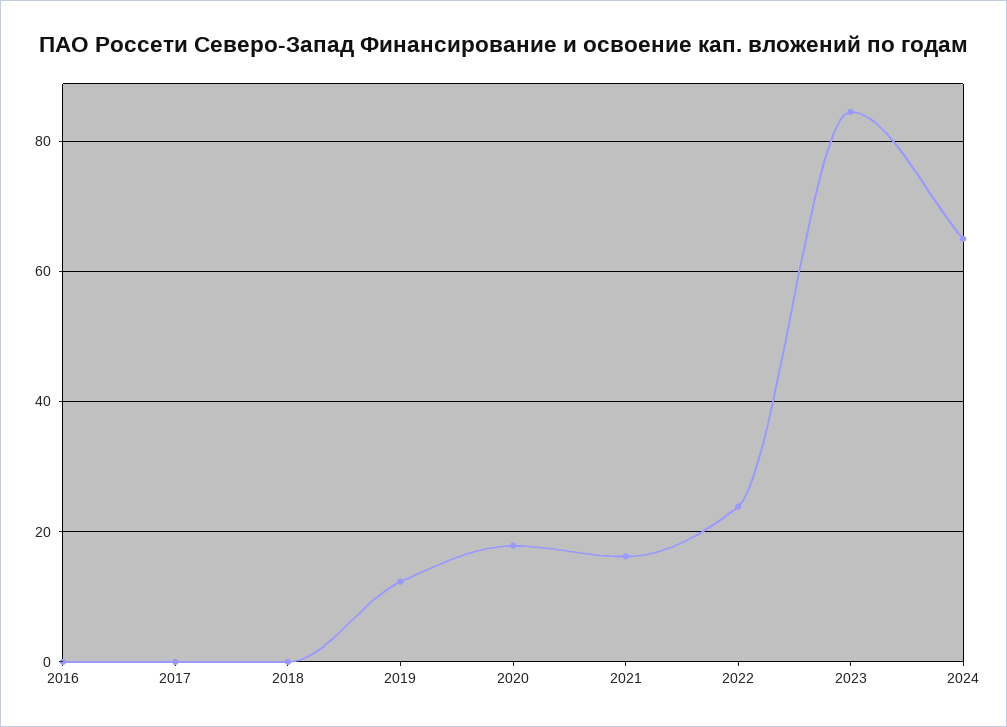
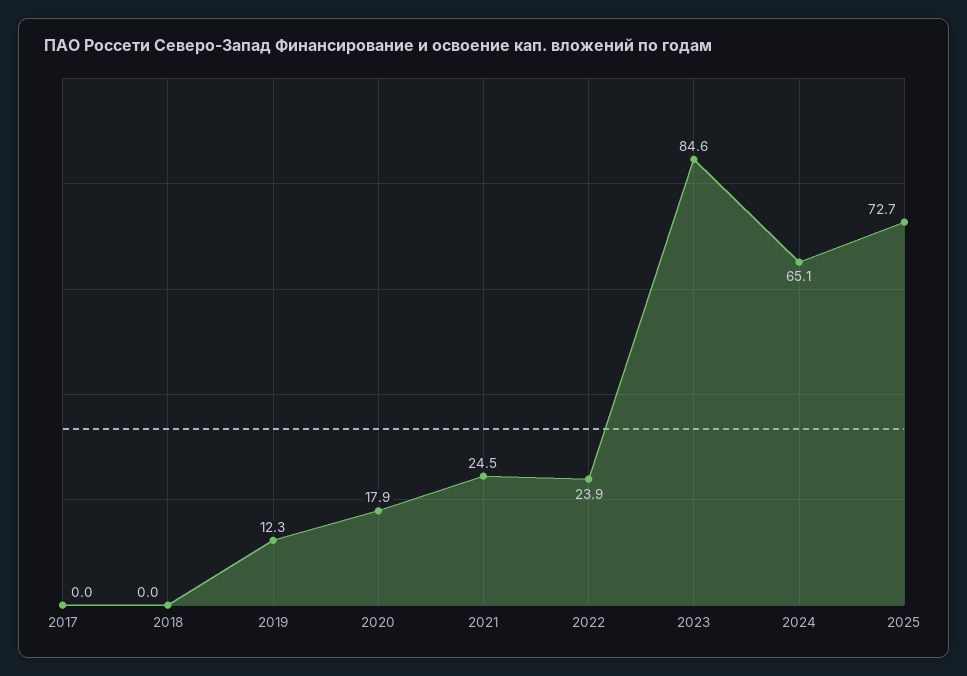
2016: 0 -> none
2021: 16 -> 24.5
2025: none -> 72.7

